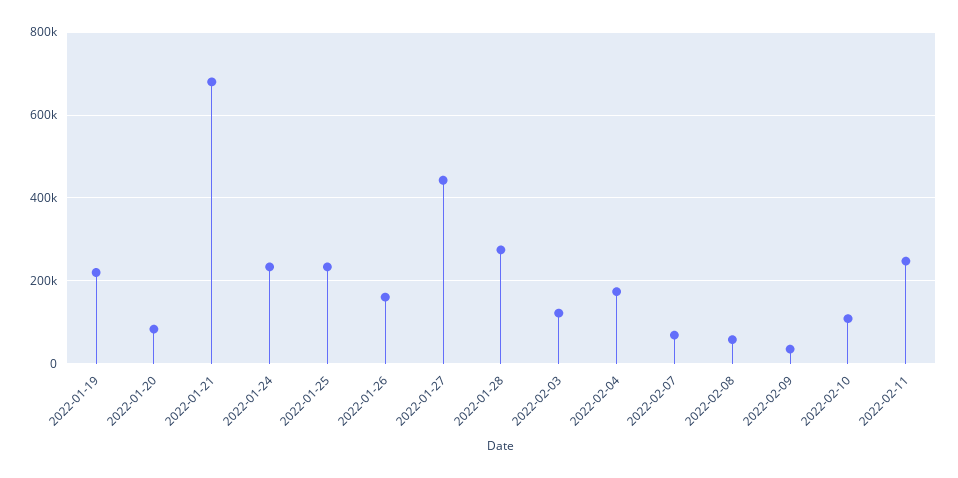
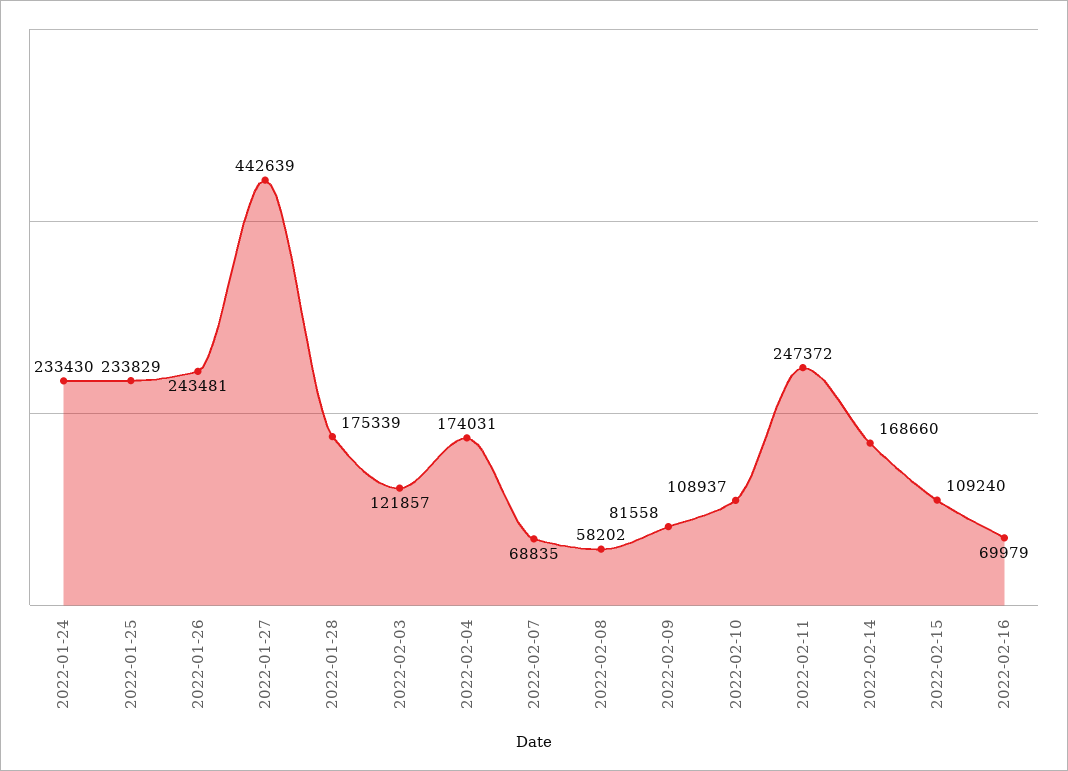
2022-01-19: 220000 -> none
2022-01-20: 80000 -> none
2022-01-21: 680000 -> none
2022-01-26: 160000 -> 243481
2022-01-28: 280000 -> 175339
2022-02-09: 40000 -> 81558
2022-02-14: none -> 168660
2022-02-15: none -> 109240
2022-02-16: none -> 69979

